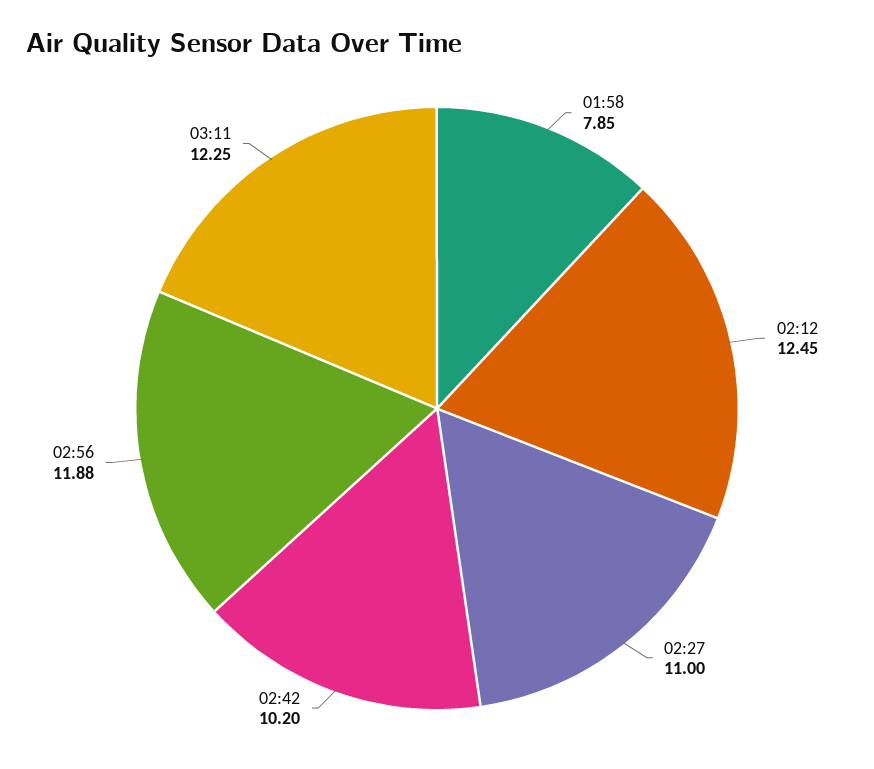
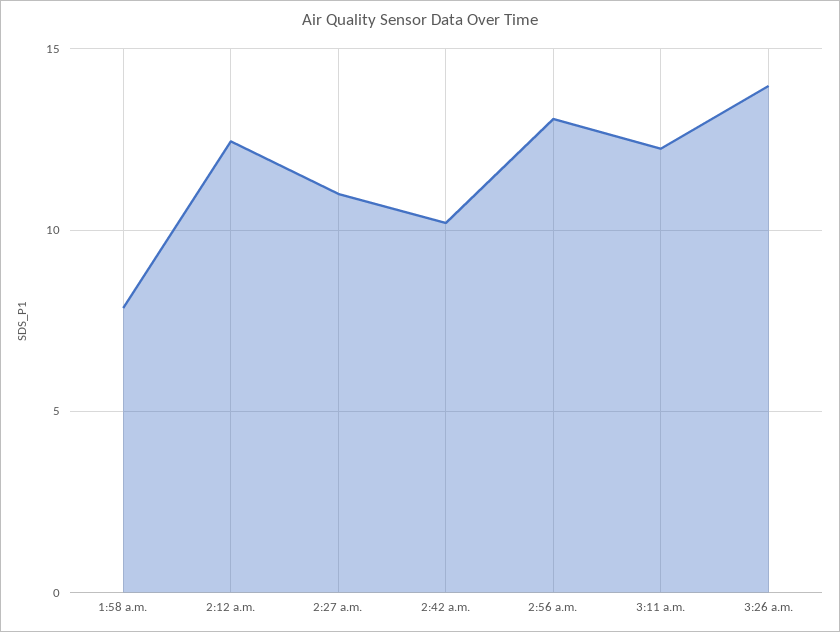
02:56: 11.88 -> 13
3:26 a.m.: none -> 14

